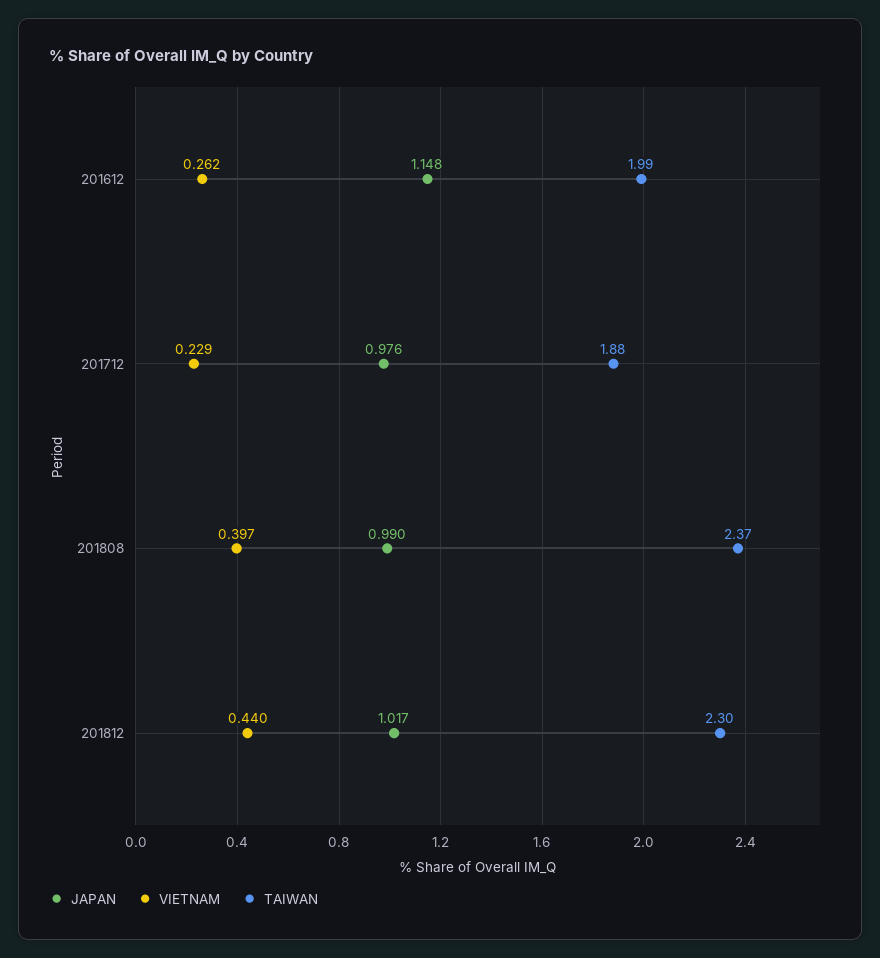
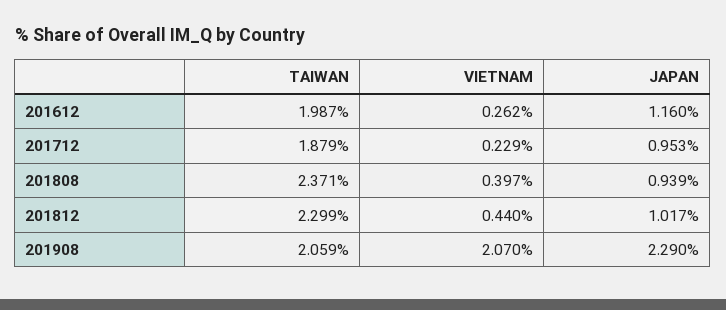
JAPAN, 201612: 1.148 -> 1.16
JAPAN, 201712: 0.976 -> 0.953
JAPAN, 201808: 0.99 -> 0.939
TAIWAN, 201908: none -> 2.059
VIETNAM, 201908: none -> 2.07
JAPAN, 201908: none -> 2.29

